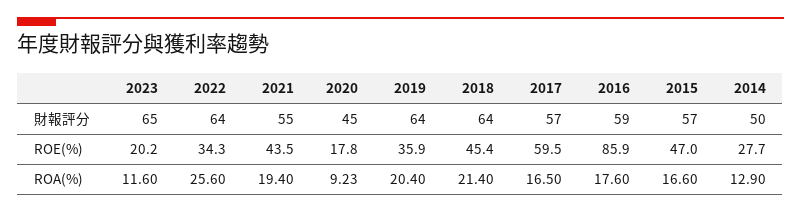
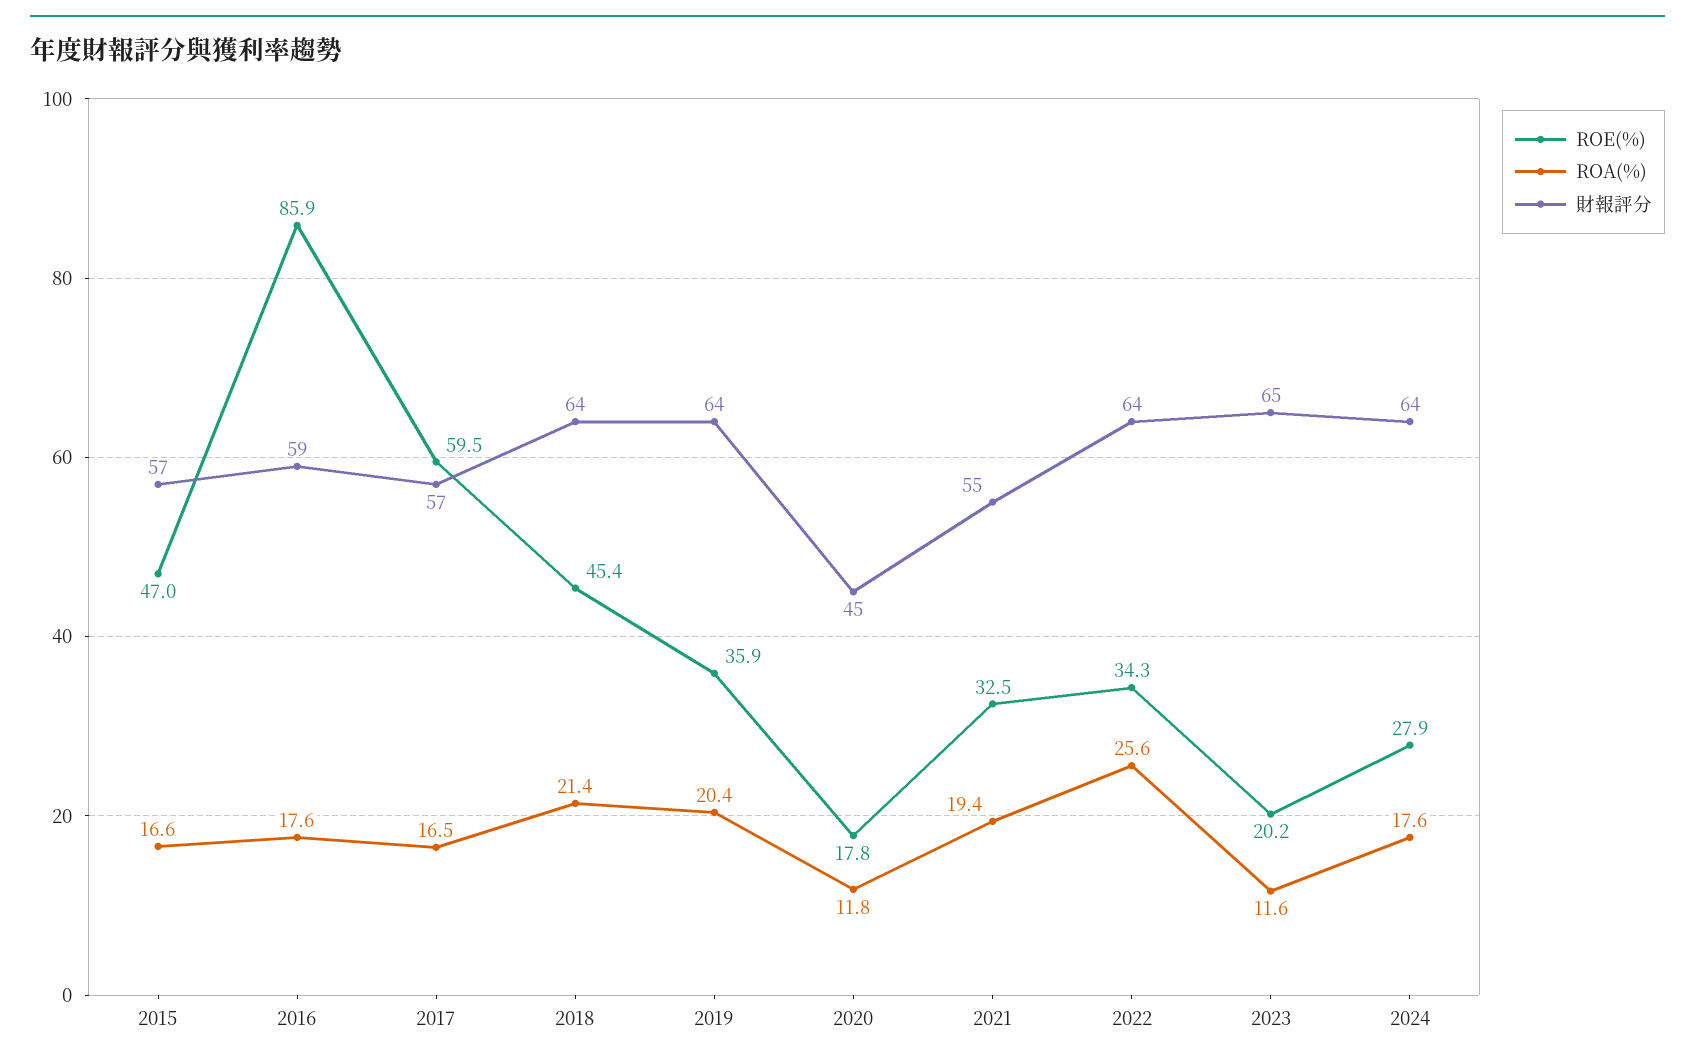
財報評分, 2014: 50 -> none
ROE(%), 2021: 43.5 -> 32.5
ROE(%), 2014: 27.7 -> none
ROA(%), 2020: 9.23 -> 11.8
ROA(%), 2014: 12.9 -> none
ROE(%), 2024: none -> 27.9
ROA(%), 2024: none -> 17.6
財報評分, 2024: none -> 64

